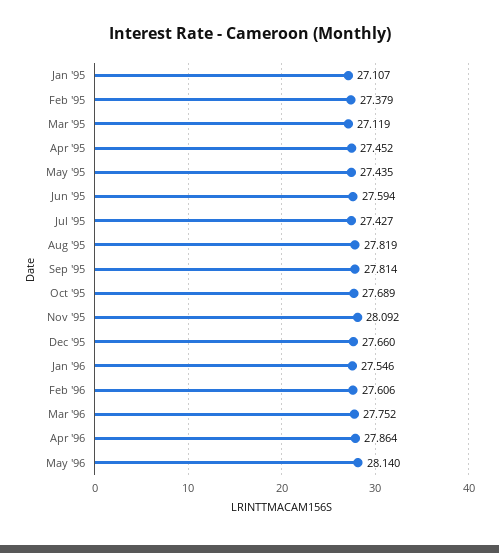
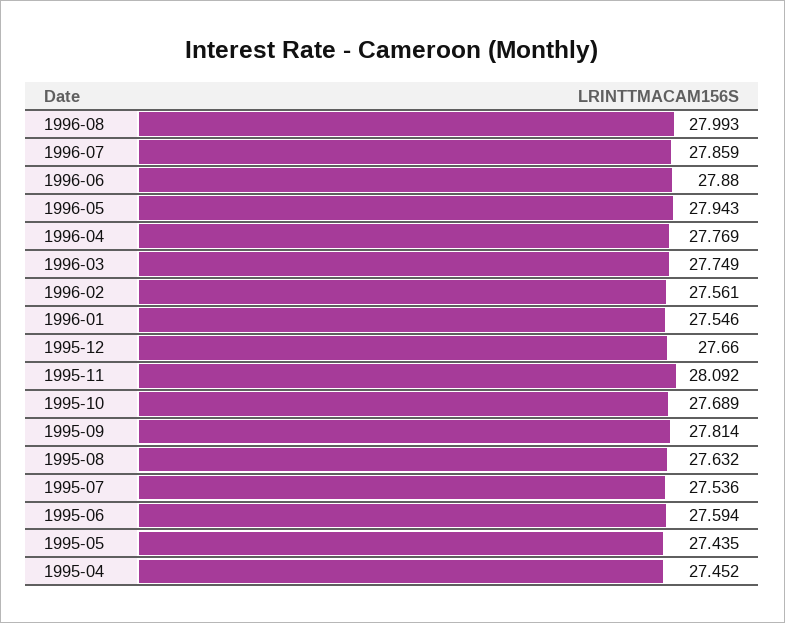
Jan '95: 27.107 -> none
Feb '95: 27.379 -> none
Mar '95: 27.119 -> none
Jul '95: 27.427 -> 27.536
Aug '95: 27.819 -> 27.632
Feb '96: 27.606 -> 27.561
Mar '96: 27.752 -> 27.749
Apr '96: 27.864 -> 27.769
May '96: 28.14 -> 27.943
1996-08: none -> 27.993
1996-07: none -> 27.859
1996-06: none -> 27.88

